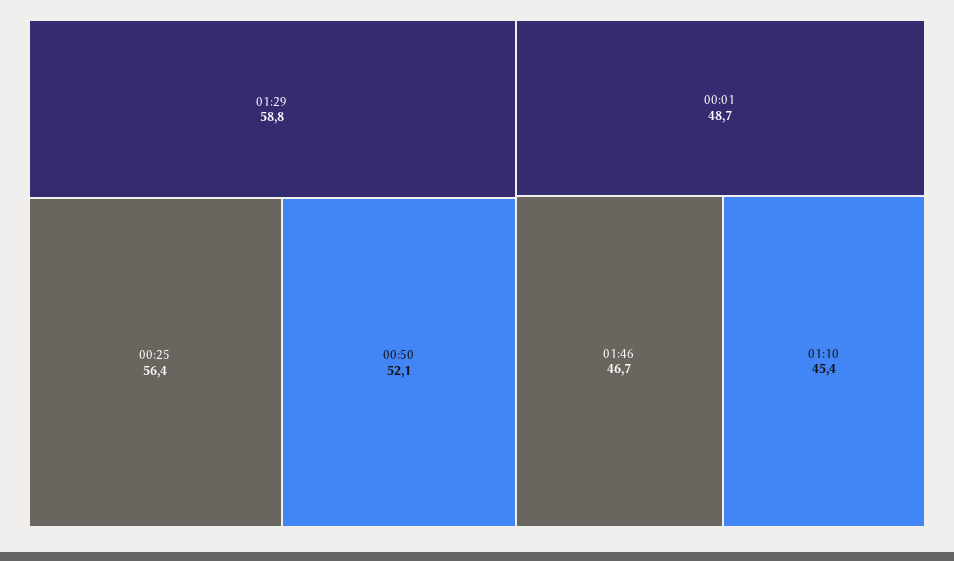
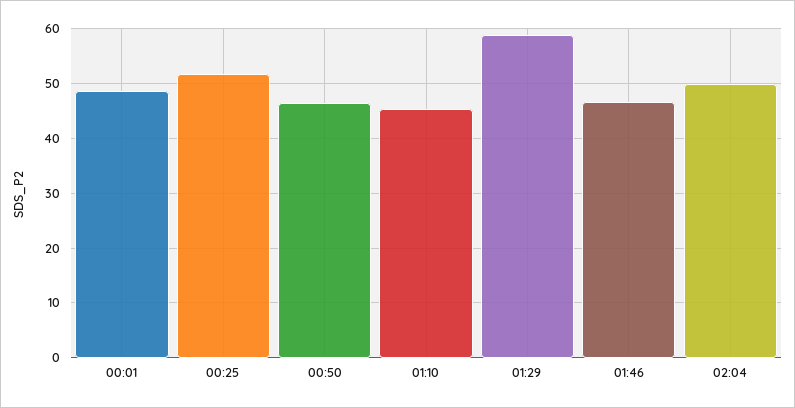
00:25: 56.4 -> 52
00:50: 52.1 -> 46
02:04: none -> 50

